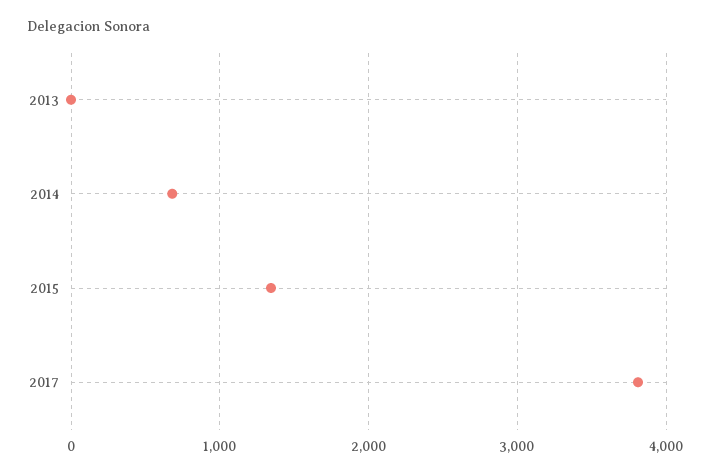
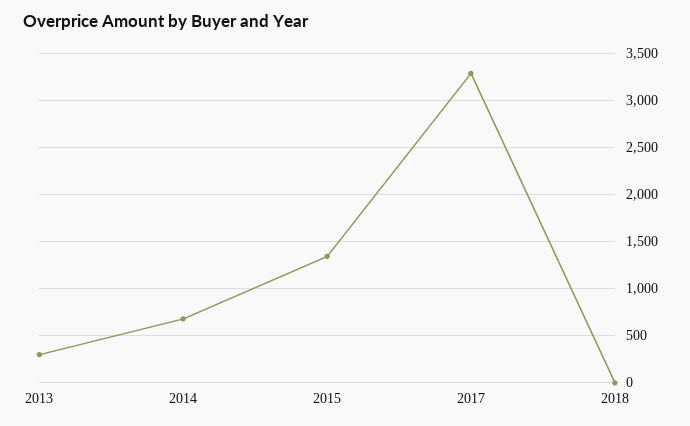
2013: 0 -> 300
2017: 3800 -> 3300
2018: none -> 0

